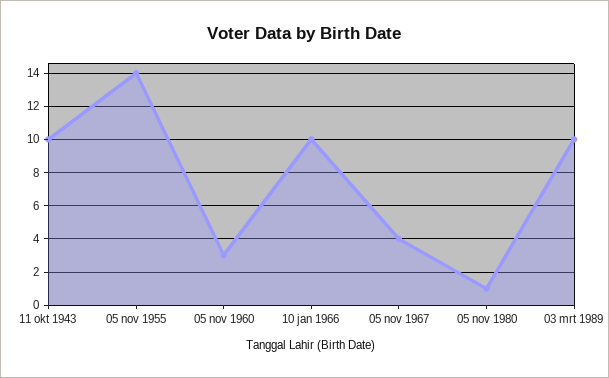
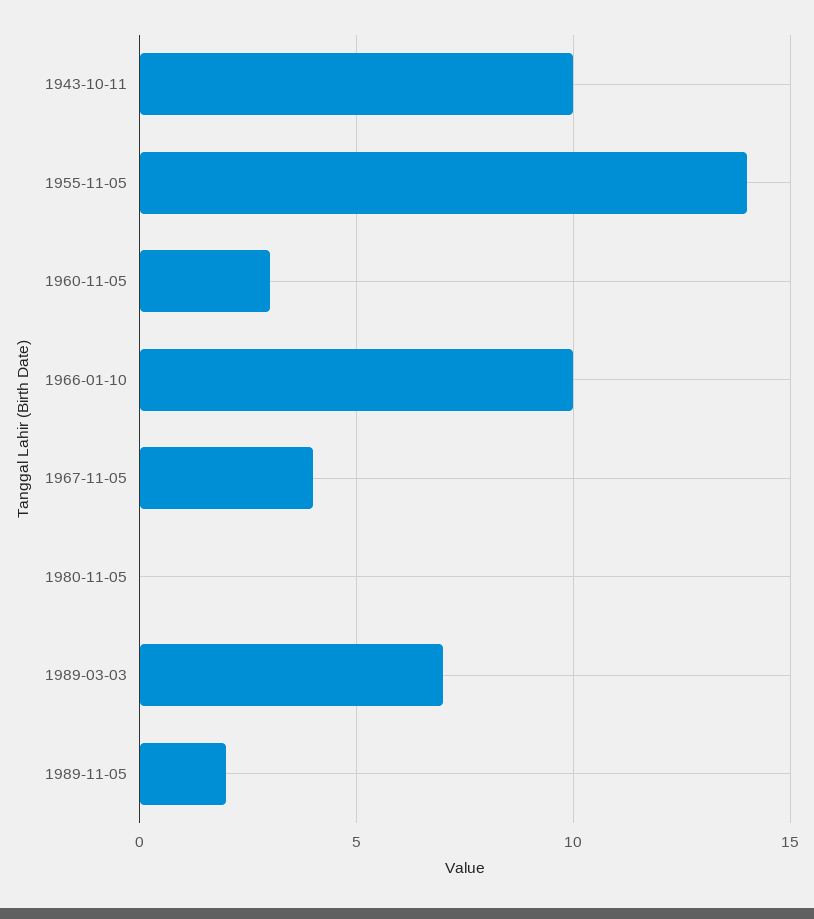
05 nov 1980: 1 -> 0
03 mrt 1989: 10 -> 7
1989-11-05: none -> 2

